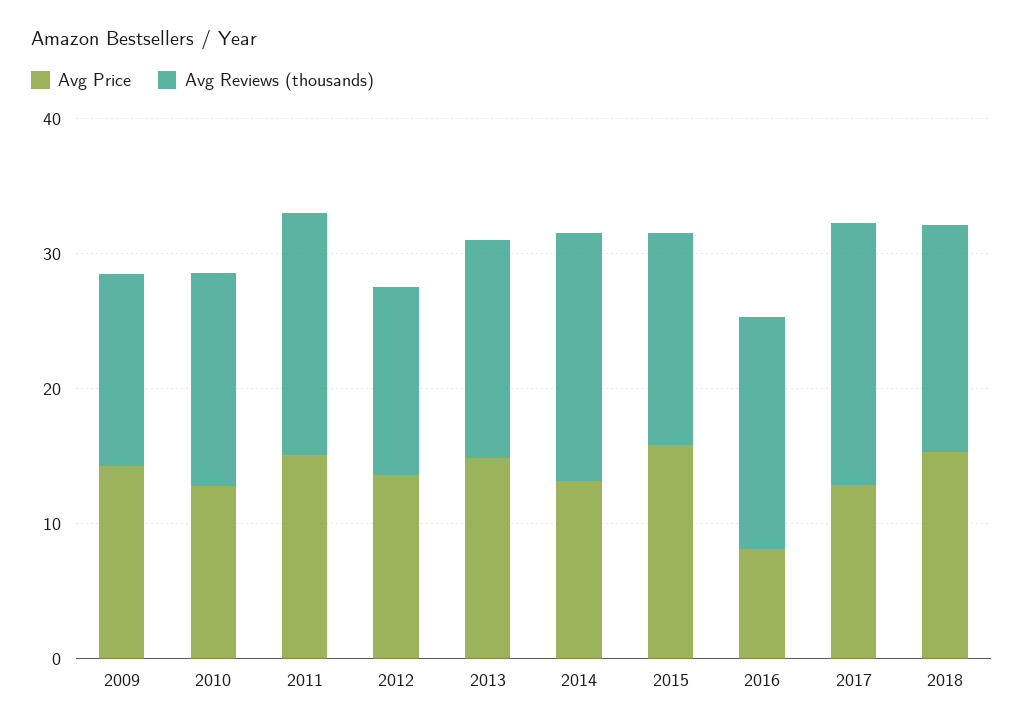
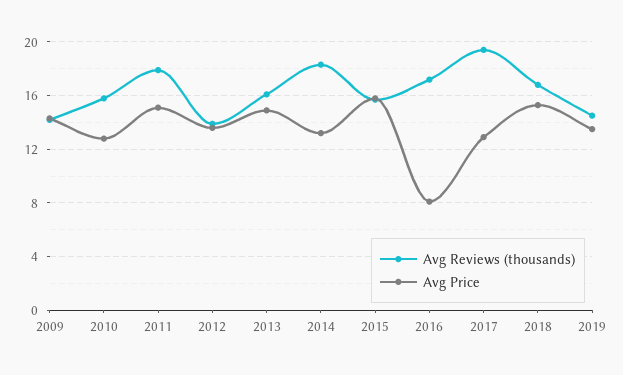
Avg Reviews (thousands), 2019: none -> 14.5
Avg Price, 2019: none -> 13.5

